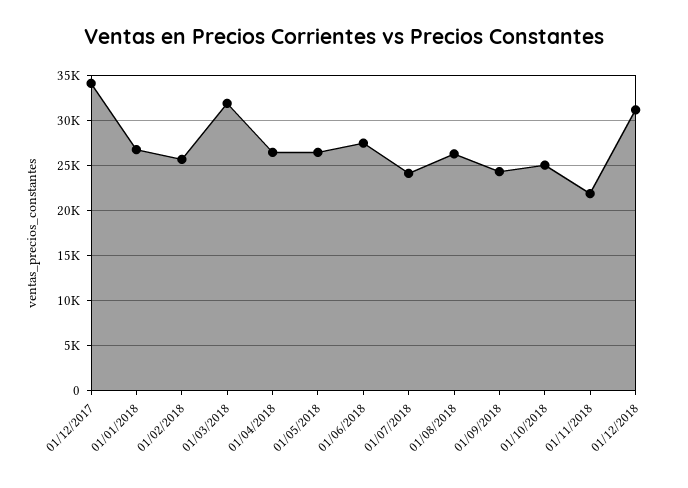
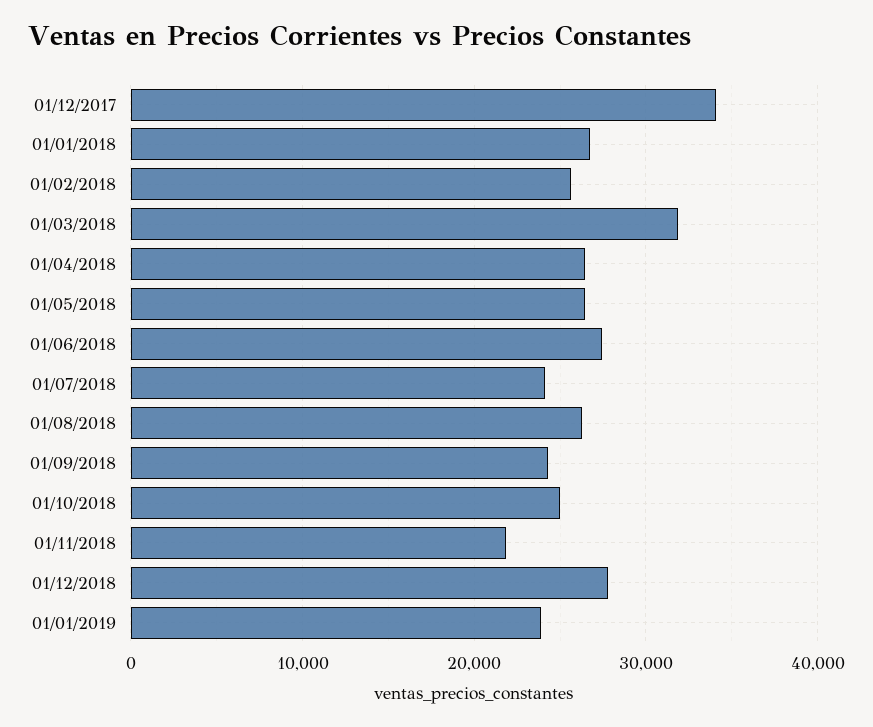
01/12/2018: 31000 -> 28000
01/01/2019: none -> 24000

